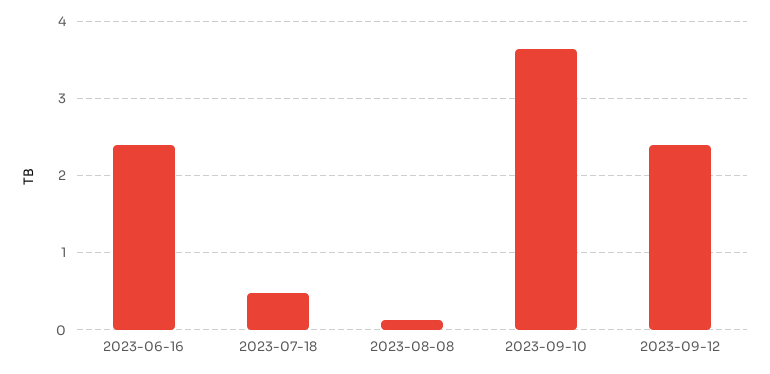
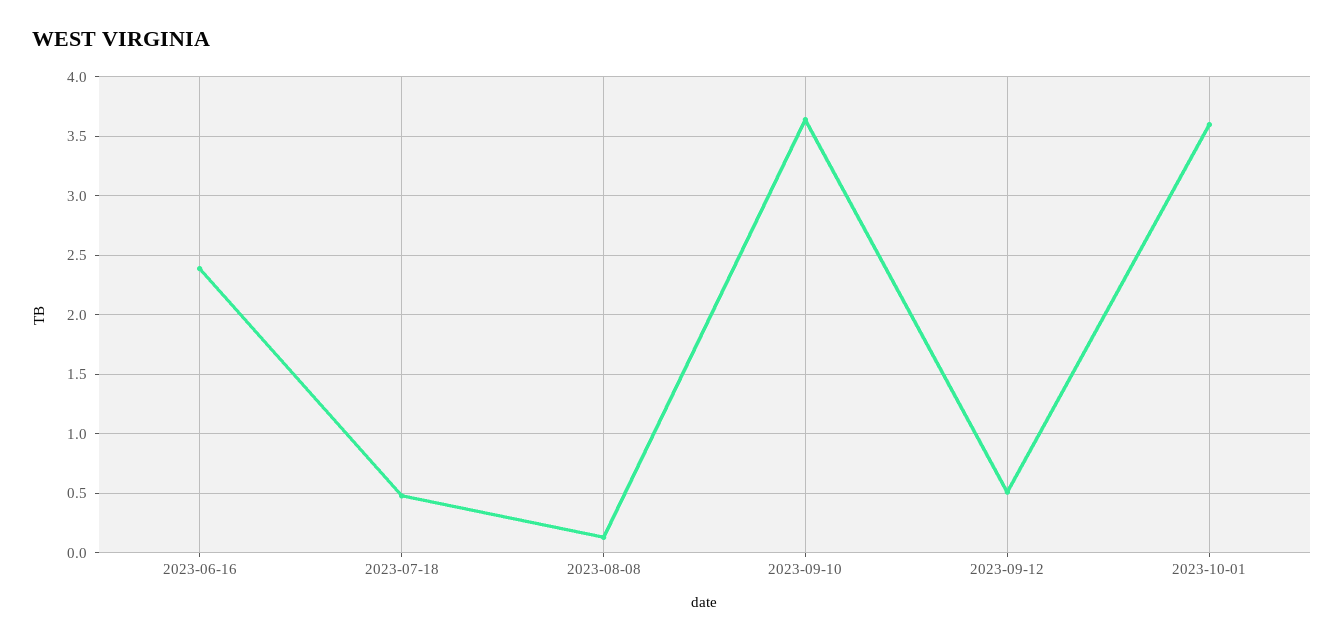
2023-09-12: 2.4 -> 0.5
2023-10-01: none -> 3.6

